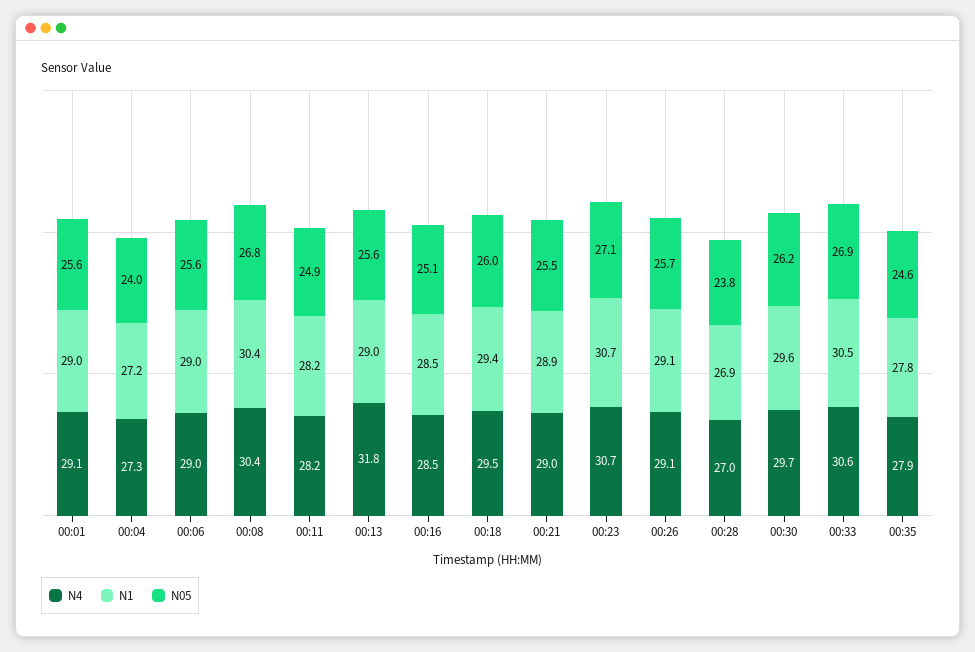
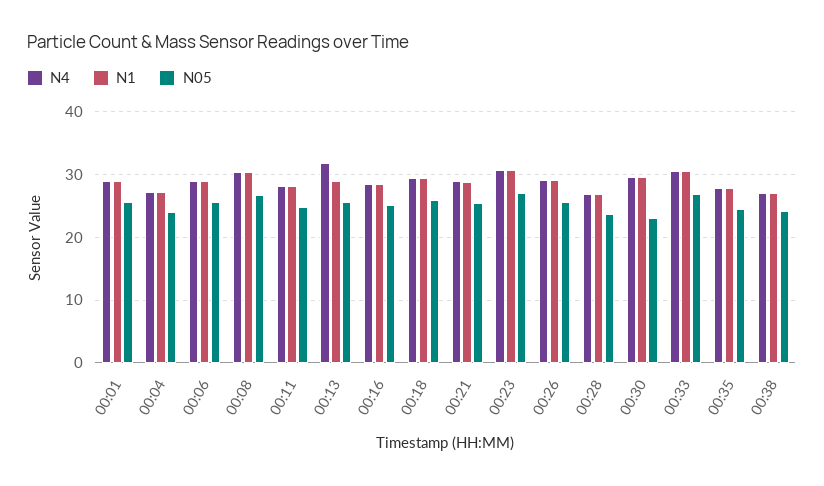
N05, 00:30: 26.2 -> 23
N4, 00:38: none -> 27
N1, 00:38: none -> 27
N05, 00:38: none -> 24

